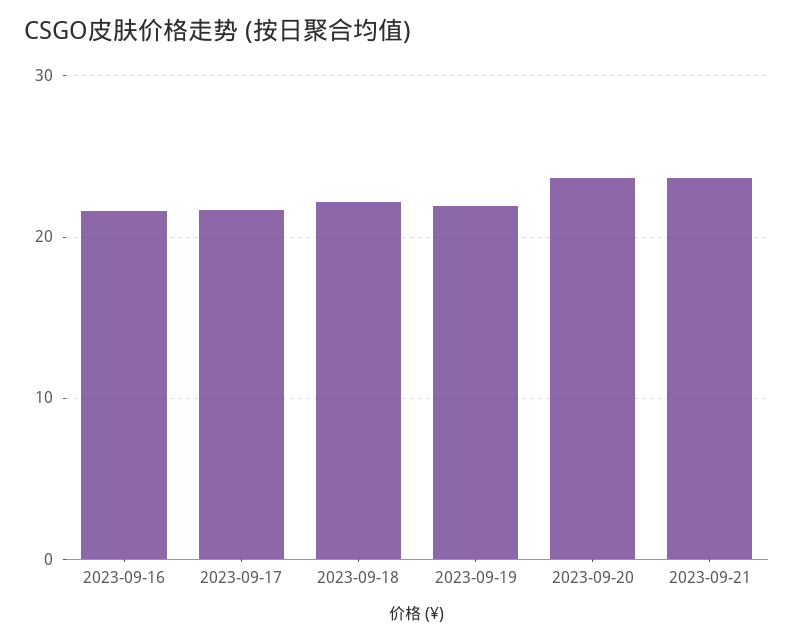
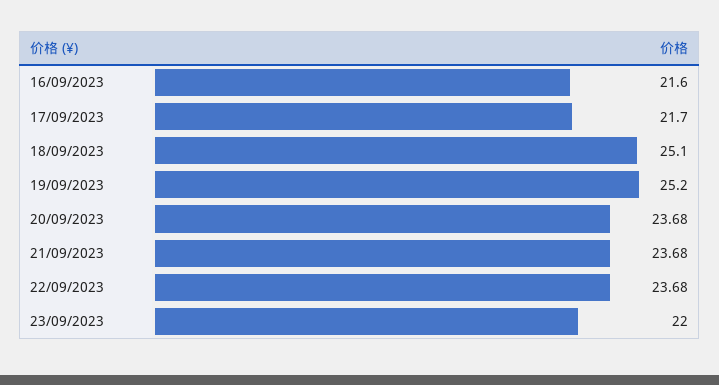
2023-09-18: 22 -> 25.1
2023-09-19: 22 -> 25.2
22/09/2023: none -> 23.68
23/09/2023: none -> 22

